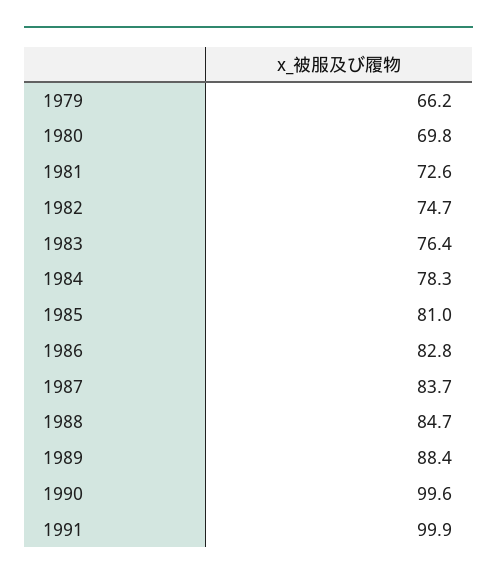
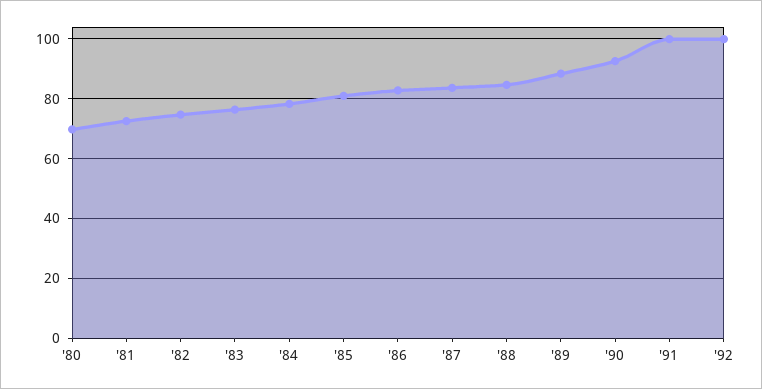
1979: 66.2 -> none
1990: 99.6 -> 92.5
'92: none -> 100

